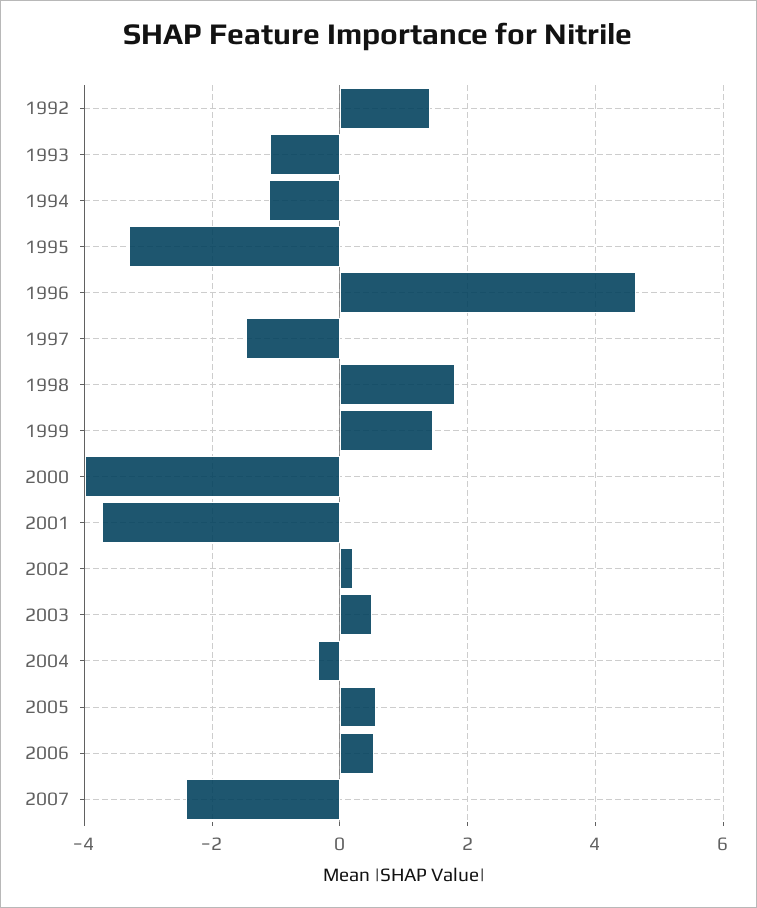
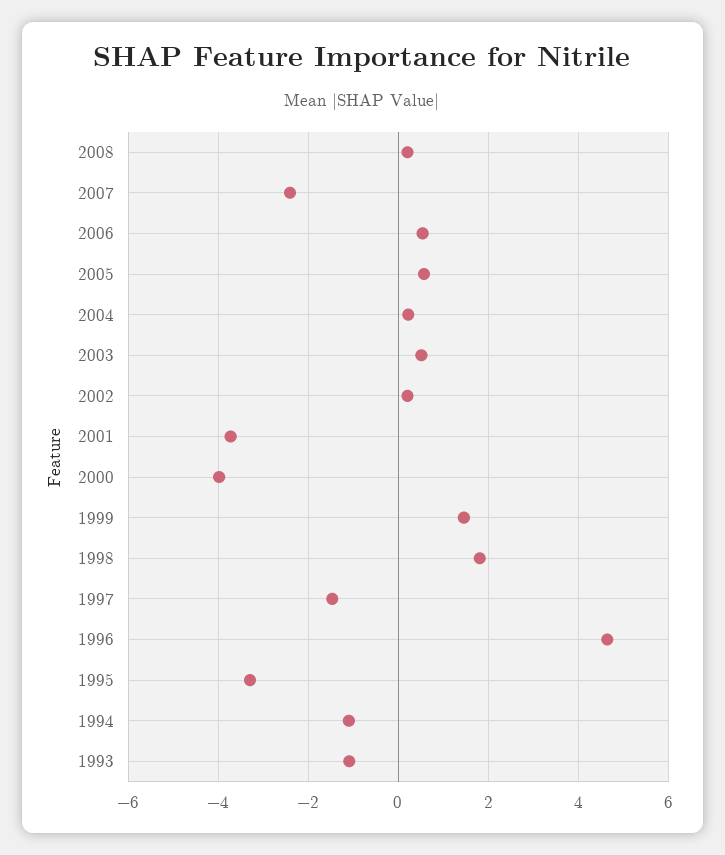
1992: 1.4 -> none
2004: -0.4 -> 0.2
2008: none -> 0.2

